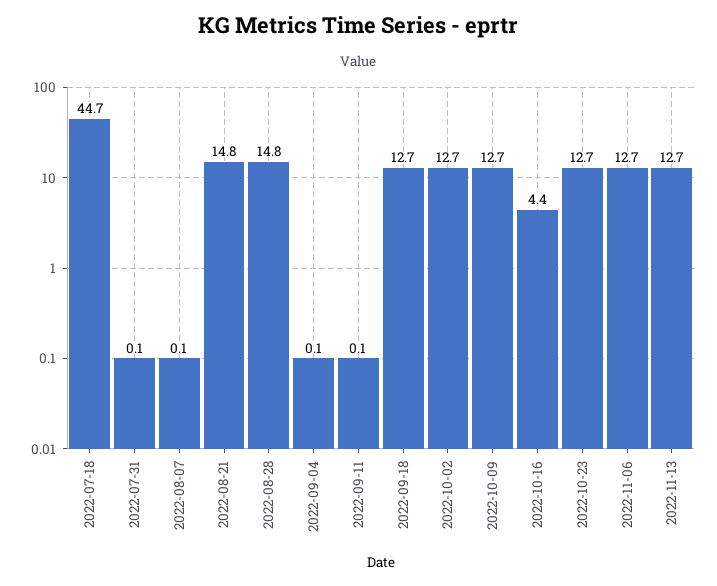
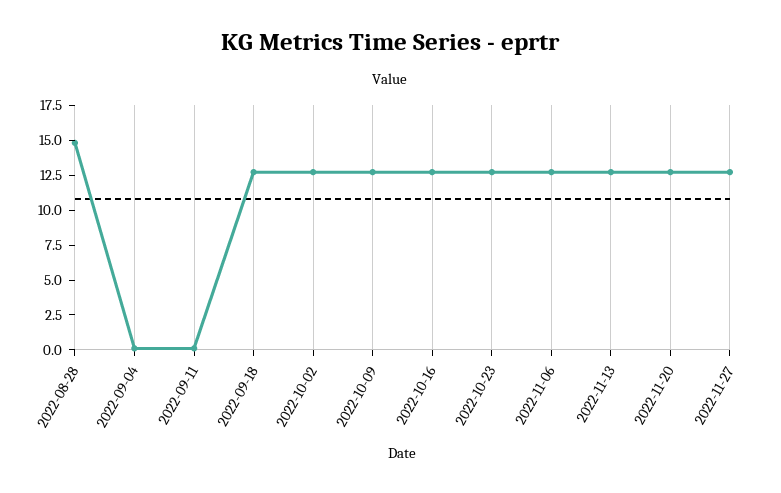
2022-07-18: 44.7 -> none
2022-07-31: 0.1 -> none
2022-08-07: 0.1 -> none
2022-08-21: 14.8 -> none
2022-10-16: 4.4 -> 12.5
2022-11-20: none -> 12.5
2022-11-27: none -> 12.5

